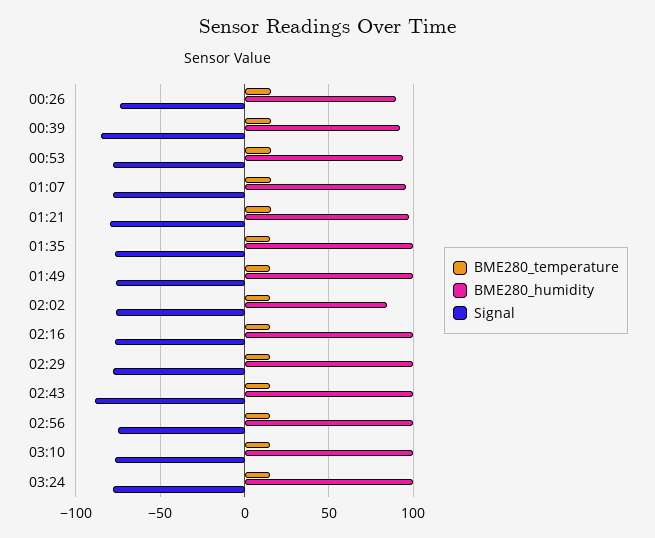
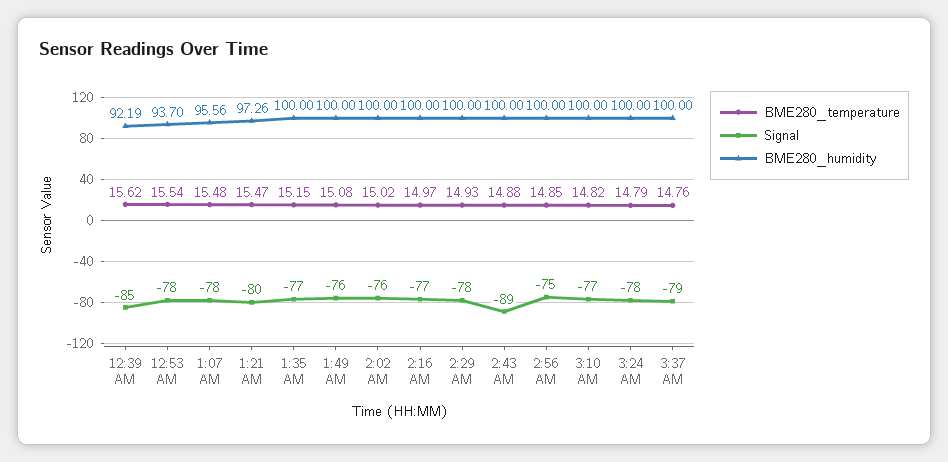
BME280_temperature, 00:26: 15 -> none
BME280_humidity, 00:26: 90 -> none
Signal, 00:26: -75 -> none
BME280_humidity, 02:02: 85 -> 100
BME280_temperature, 3:37 AM: none -> 14.76
Signal, 3:37 AM: none -> -79
BME280_humidity, 3:37 AM: none -> 100

